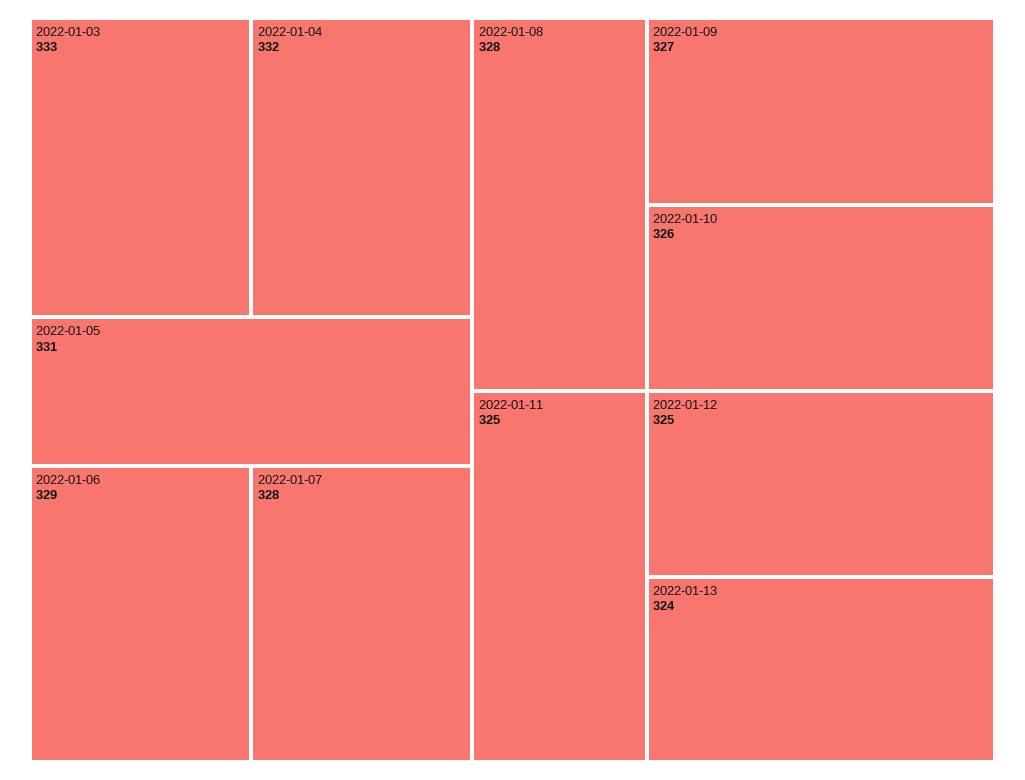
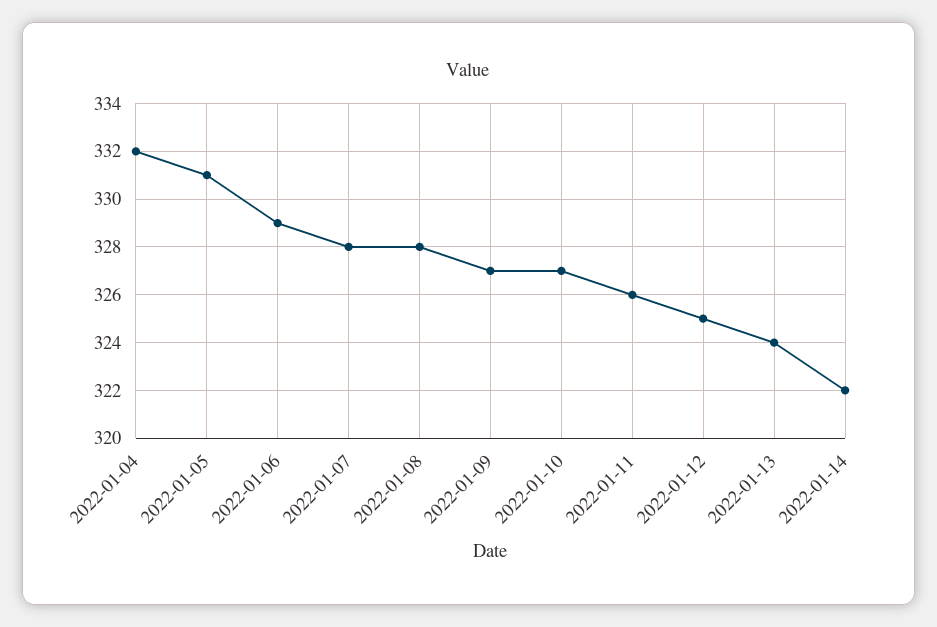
2022-01-03: 333 -> none
2022-01-10: 326 -> 327
2022-01-11: 325 -> 326
2022-01-14: none -> 322

